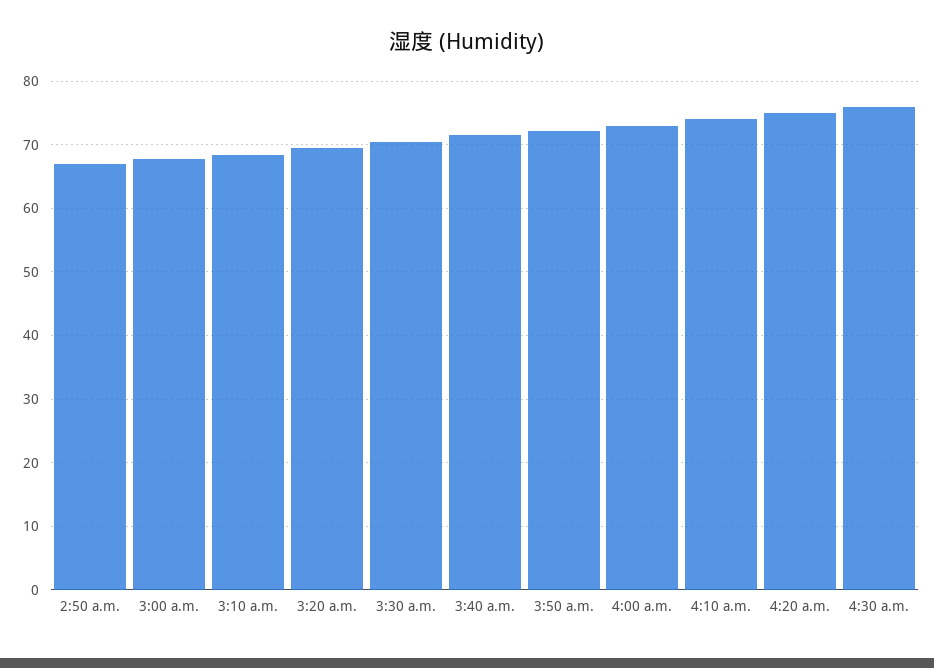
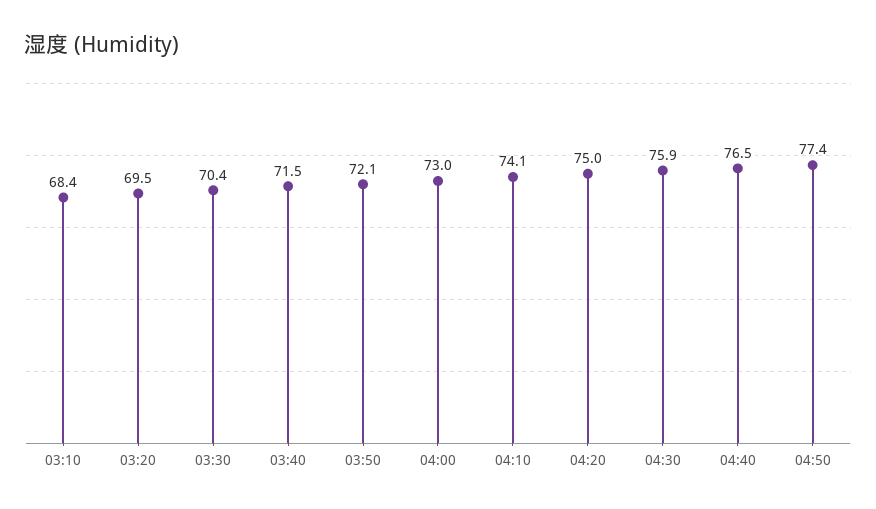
2:50 a.m.: 67 -> none
3:00 a.m.: 68 -> none
04:40: none -> 76.5
04:50: none -> 77.4

